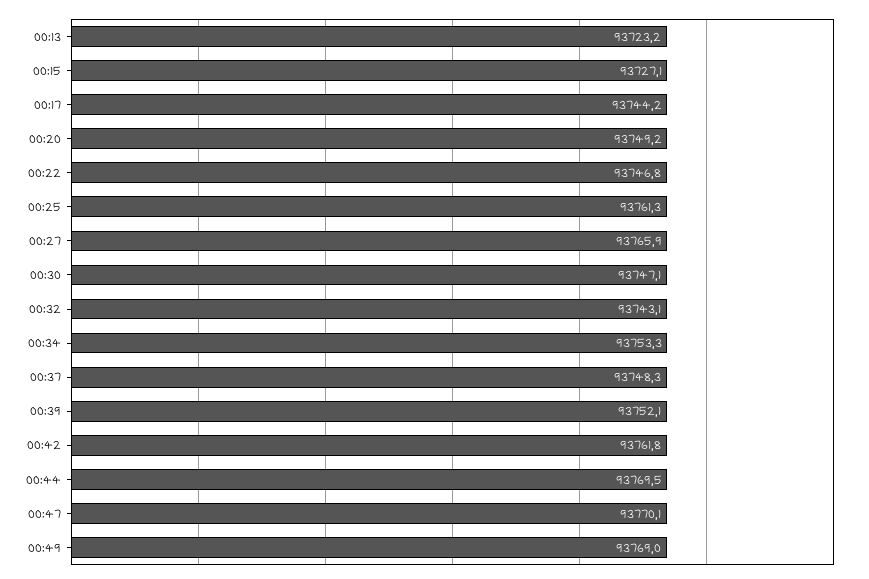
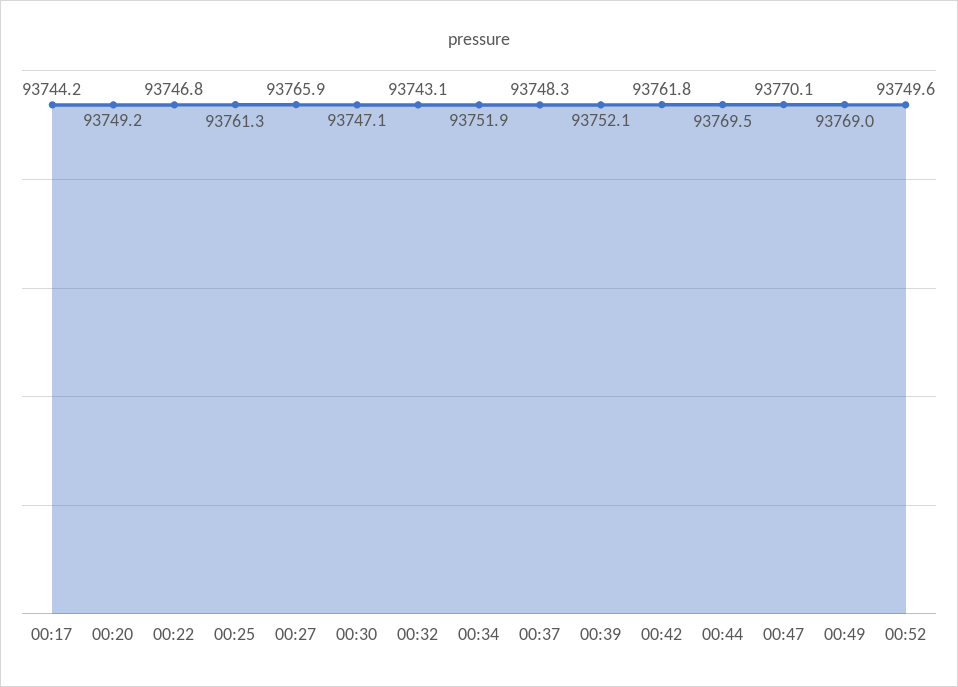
00:13: 93723.2 -> none
00:15: 93727.1 -> none
00:34: 93753.3 -> 93751.9
00:52: none -> 93749.6

